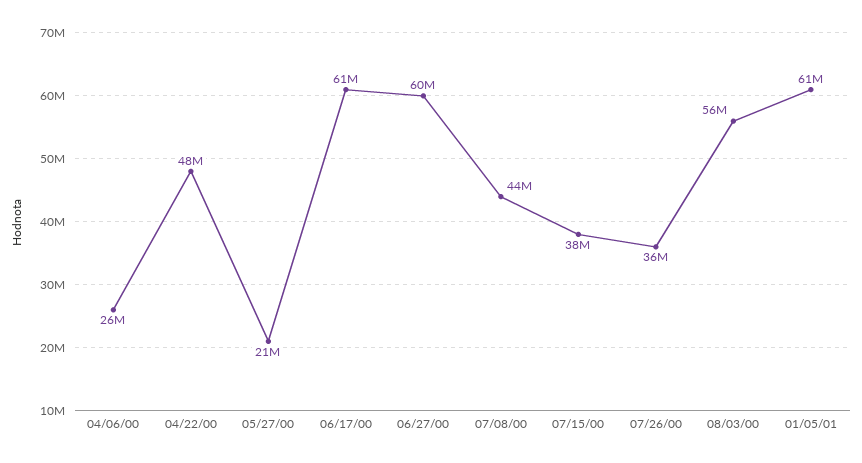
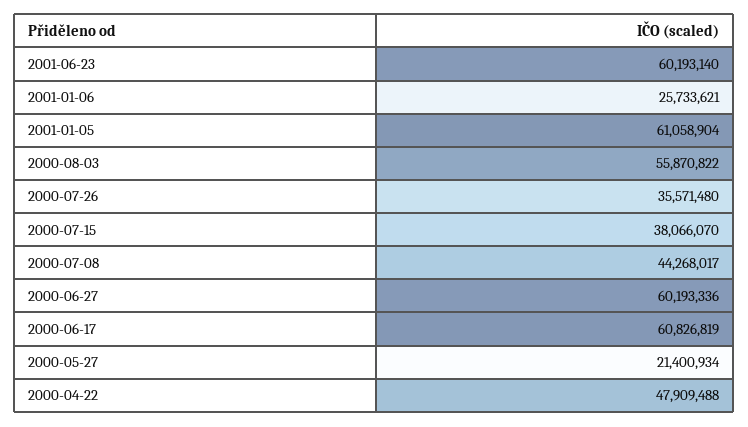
04/06/00: 26000000 -> none
2001-06-23: none -> 60193140
2001-01-06: none -> 25733621

